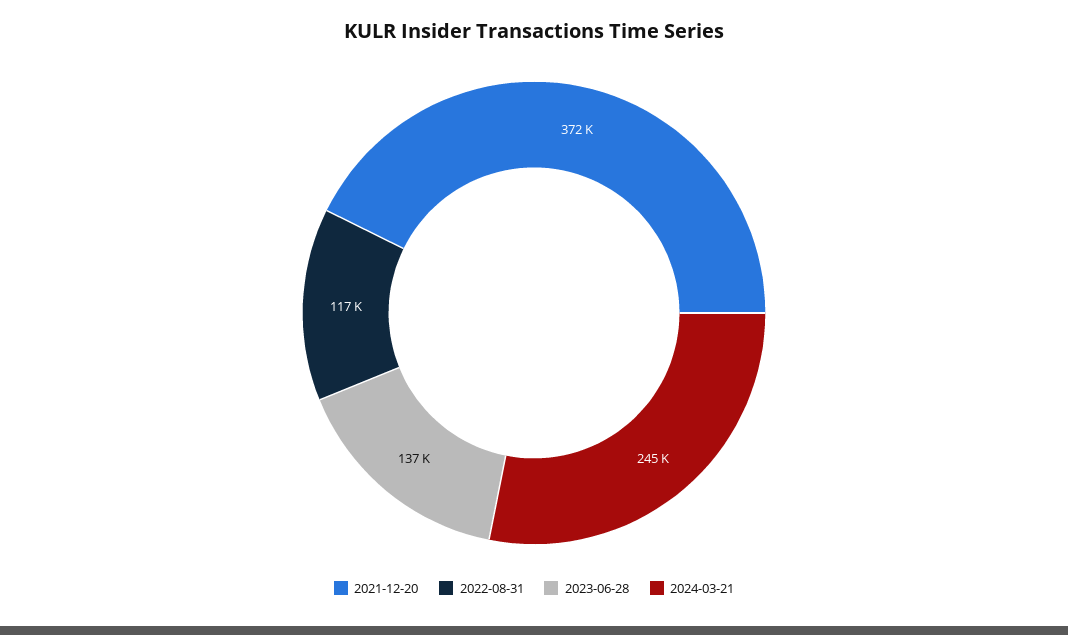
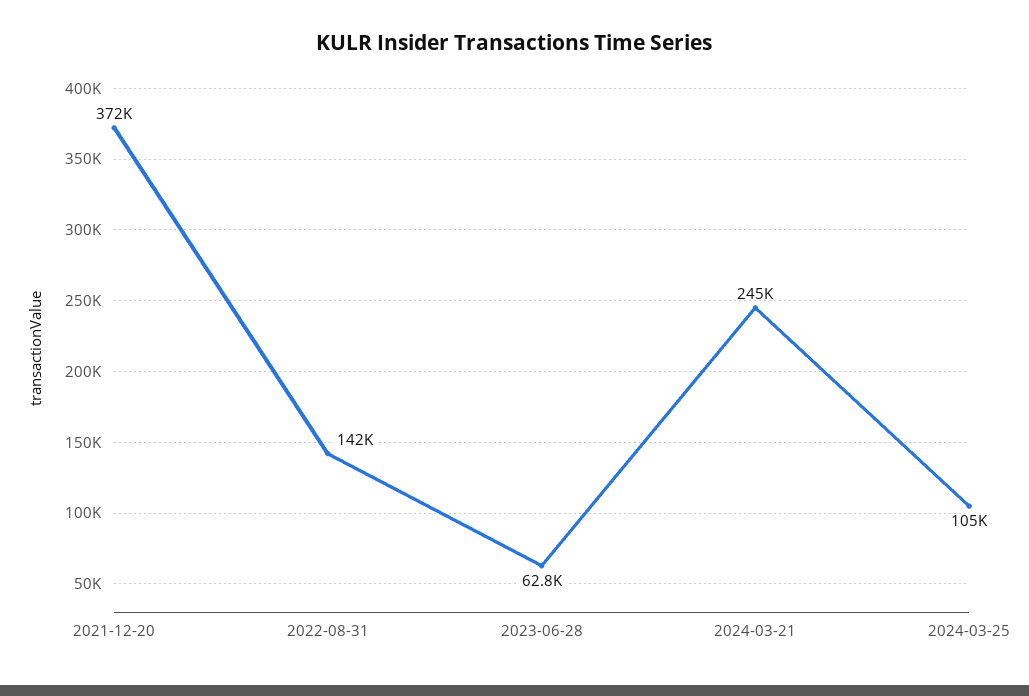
2022-08-31: 117000 -> 142000
2023-06-28: 137000 -> 62800
2024-03-25: none -> 105000

